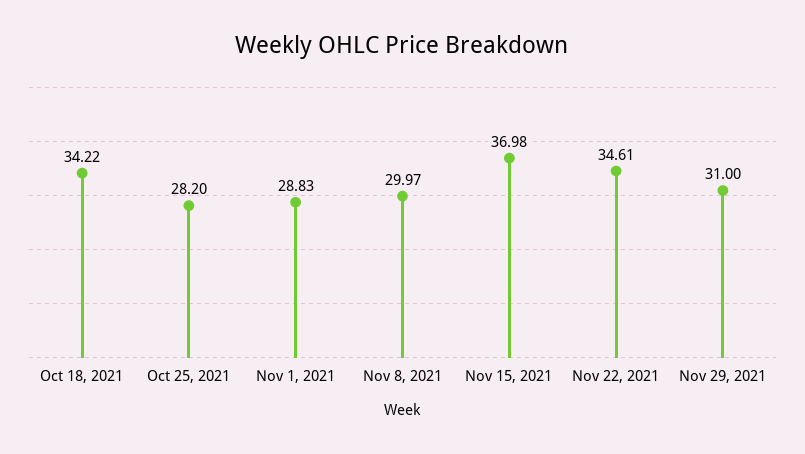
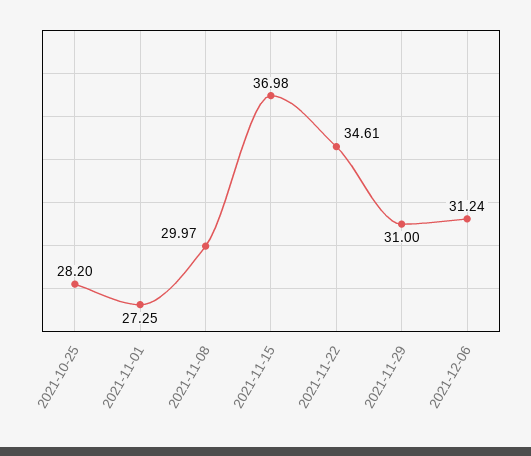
Oct 18, 2021: 34.22 -> none
Nov 1, 2021: 28.83 -> 27.25
2021-12-06: none -> 31.24

